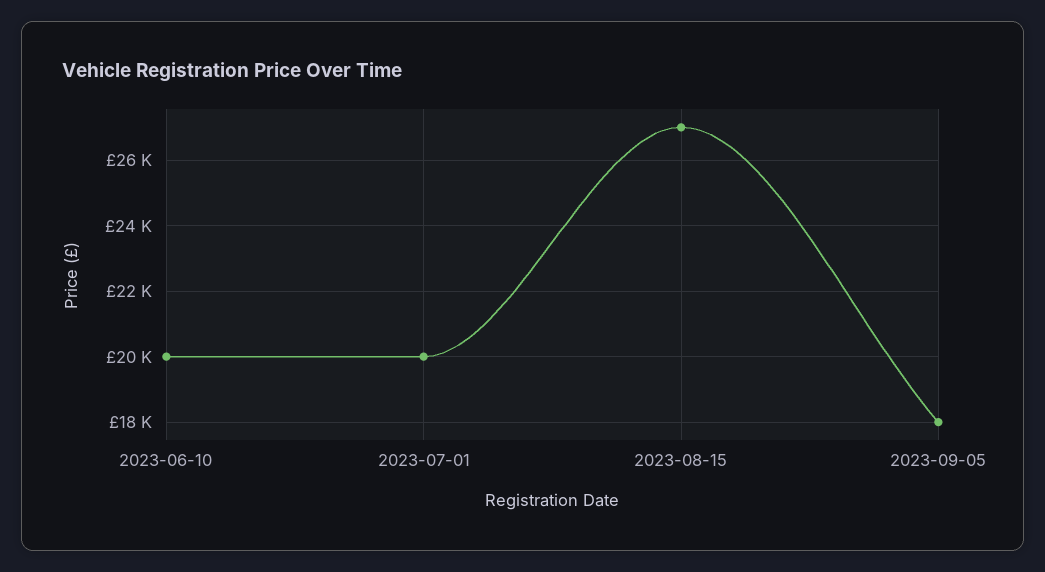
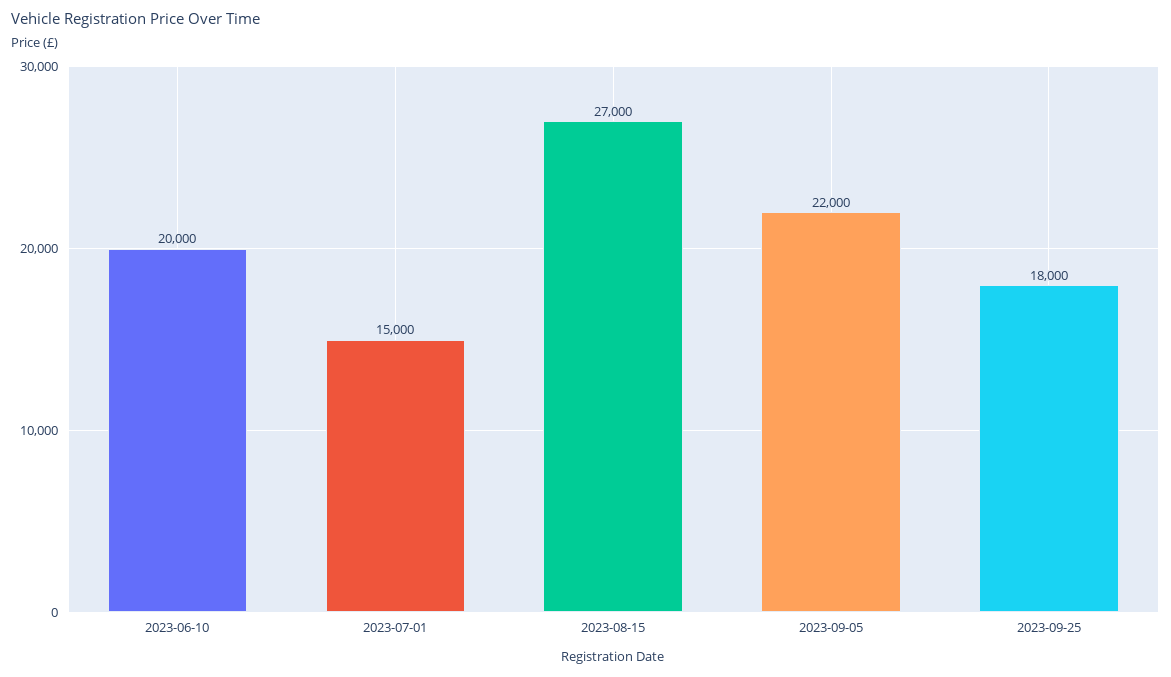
2023-07-01: 20000 -> 15000
2023-09-05: 18000 -> 22000
2023-09-25: none -> 18000

